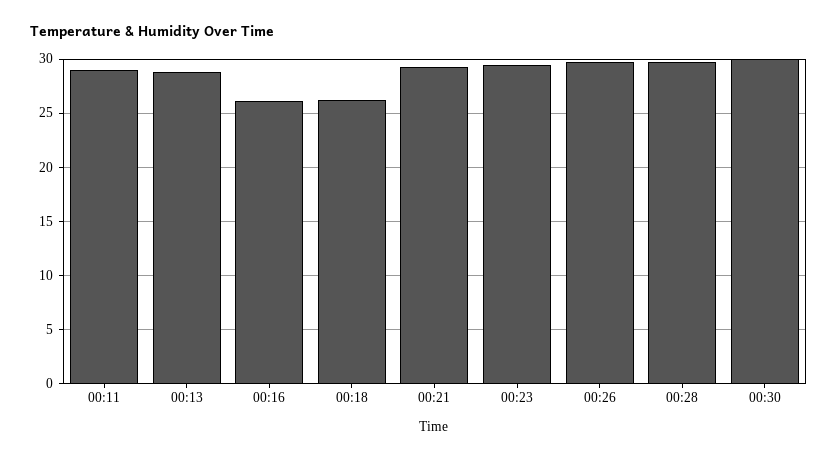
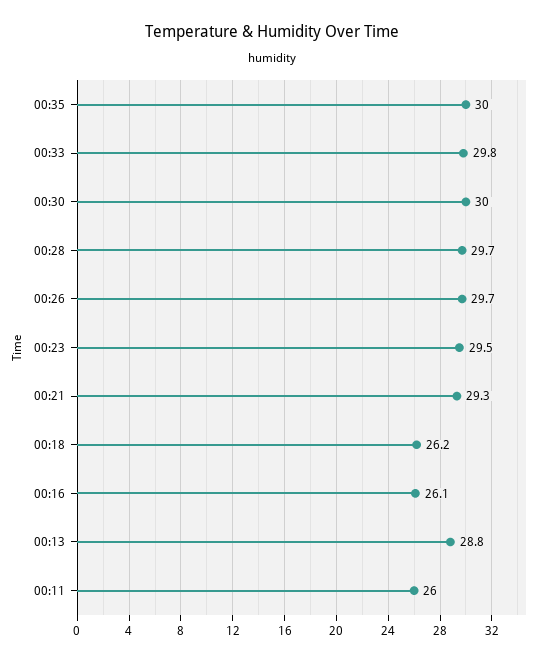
00:11: 29 -> 26
00:35: none -> 30
00:33: none -> 29.8

